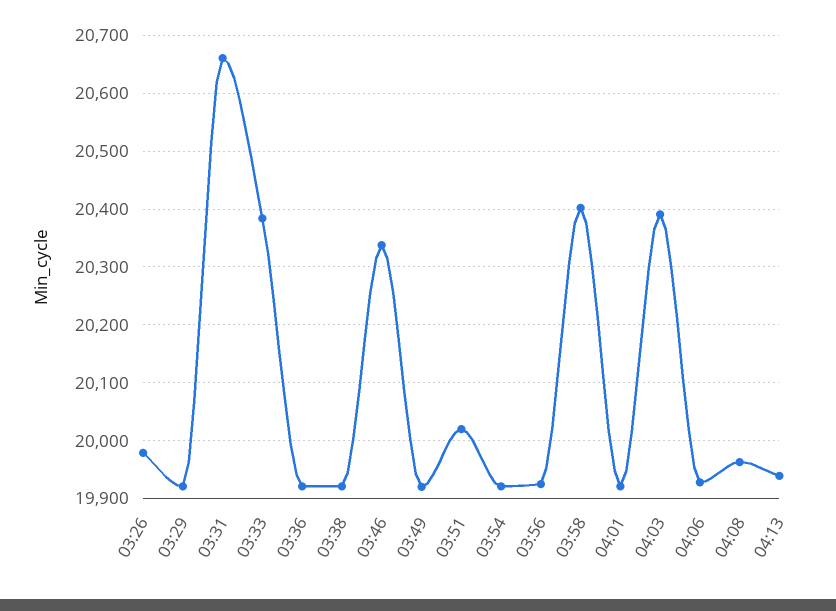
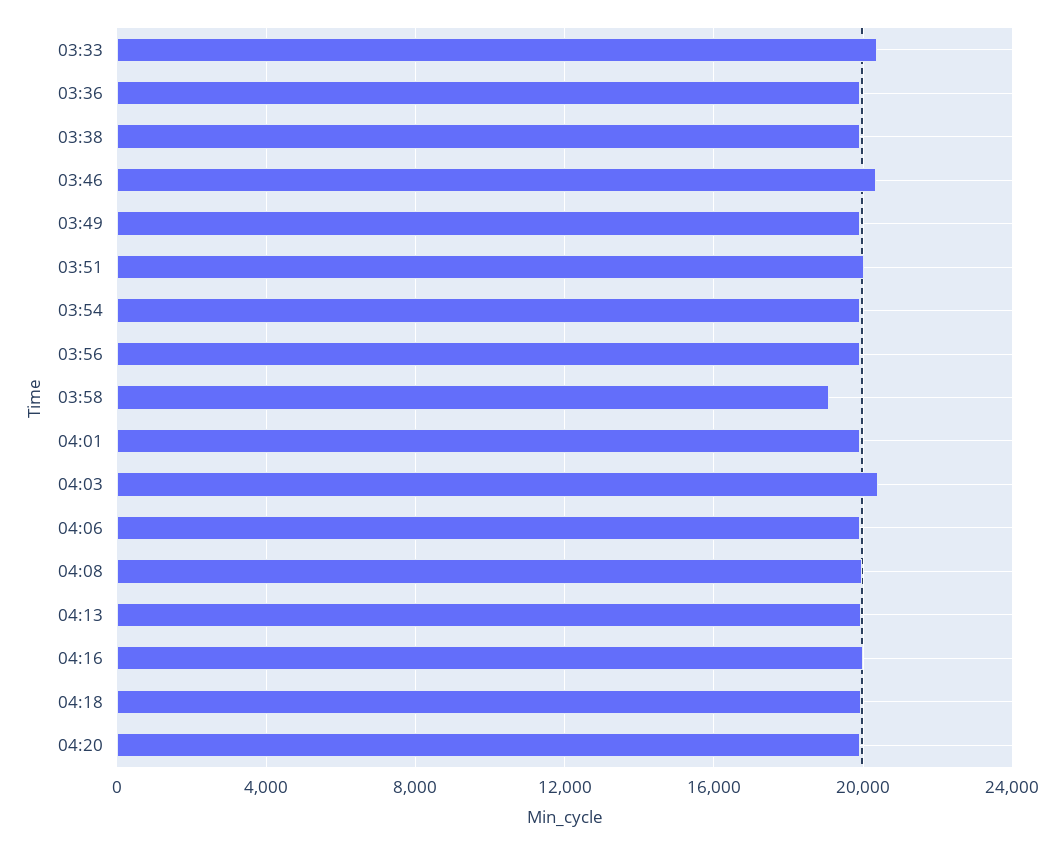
03:26: 19980 -> none
03:29: 19920 -> none
03:31: 20660 -> none
03:58: 20400 -> 19000
04:16: none -> 20000
04:18: none -> 20000
04:20: none -> 20000

